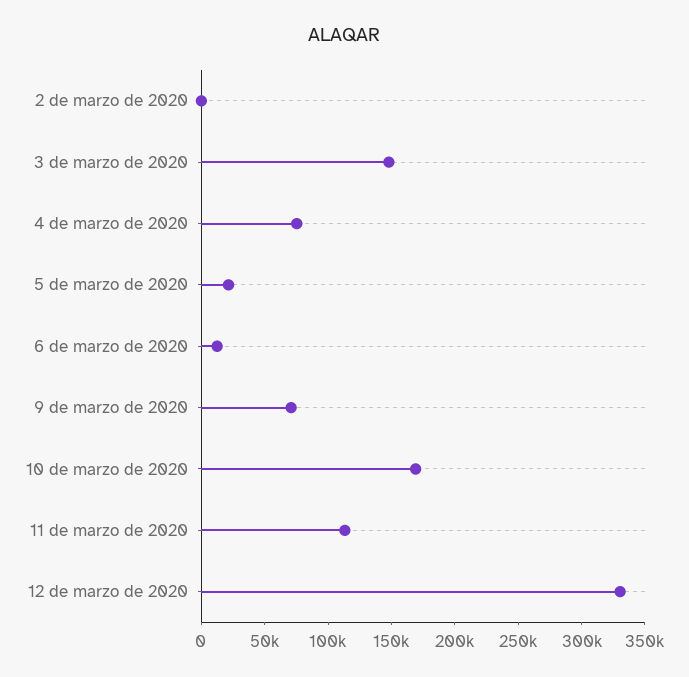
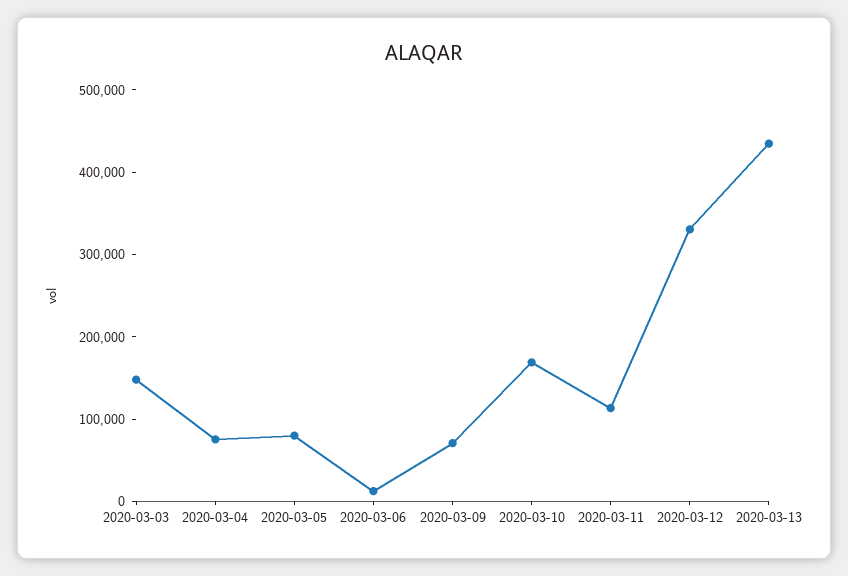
2 de marzo de 2020: 0 -> none
5 de marzo de 2020: 20000 -> 80000
2020-03-13: none -> 440000

